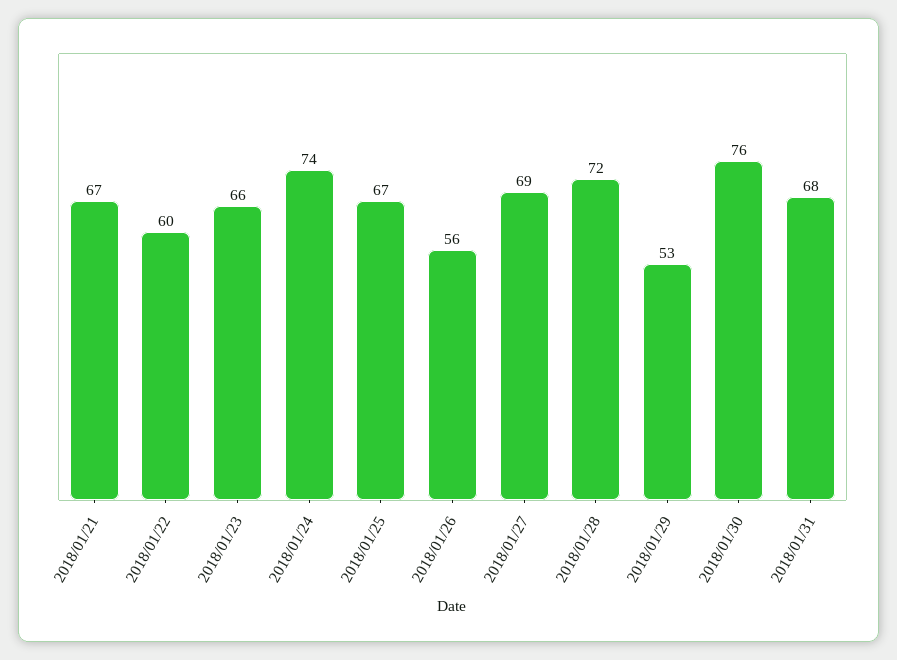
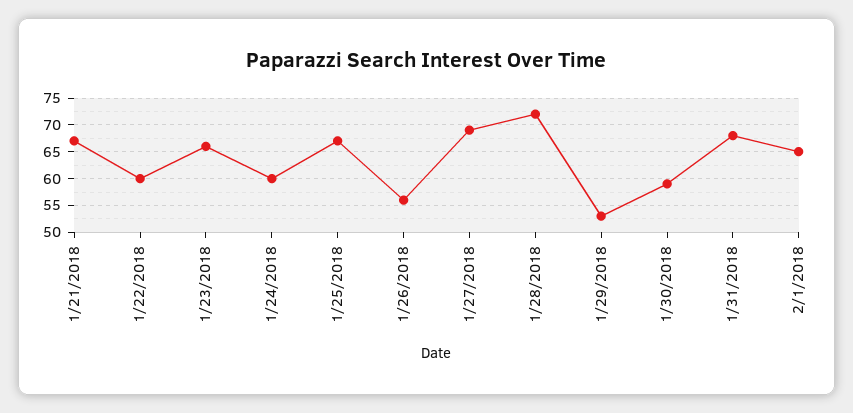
2018/01/24: 74 -> 60
2018/01/30: 76 -> 60
2/1/2018: none -> 65

